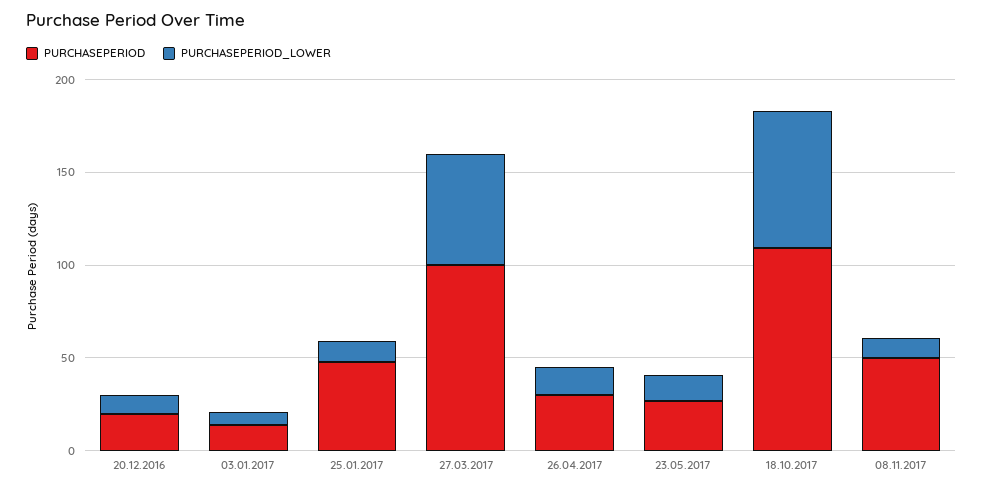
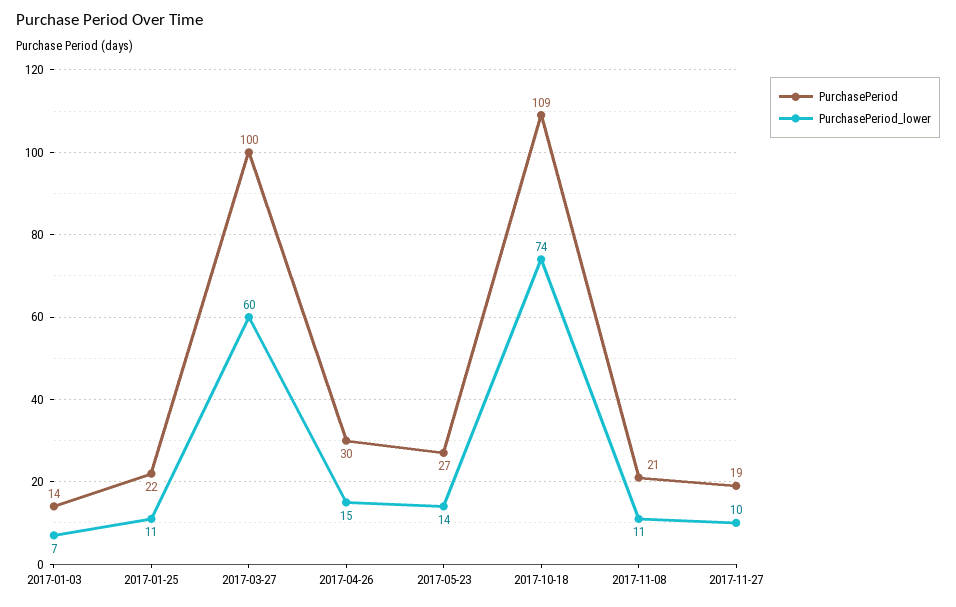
PURCHASEPERIOD, 20.12.2016: 20 -> none
PURCHASEPERIOD_LOWER, 20.12.2016: 10 -> none
PURCHASEPERIOD, 25.01.2017: 50 -> 22
PURCHASEPERIOD, 08.11.2017: 50 -> 21
PURCHASEPERIOD, 2017-11-27: none -> 19
PURCHASEPERIOD_LOWER, 2017-11-27: none -> 10

